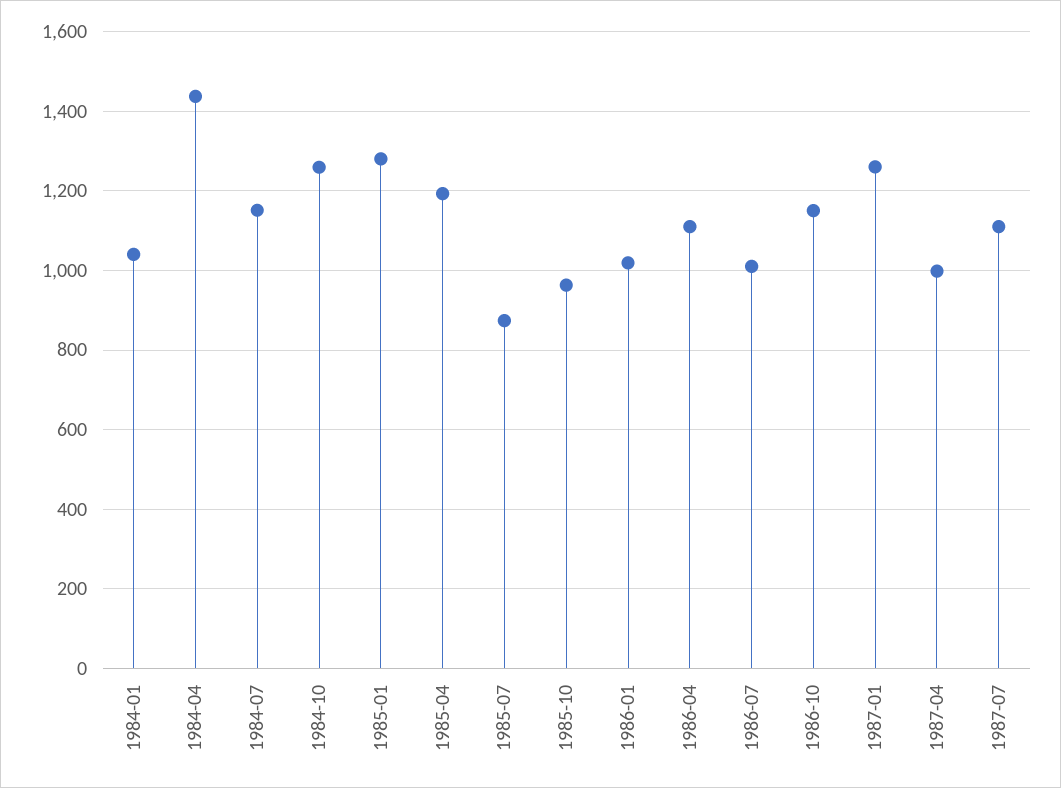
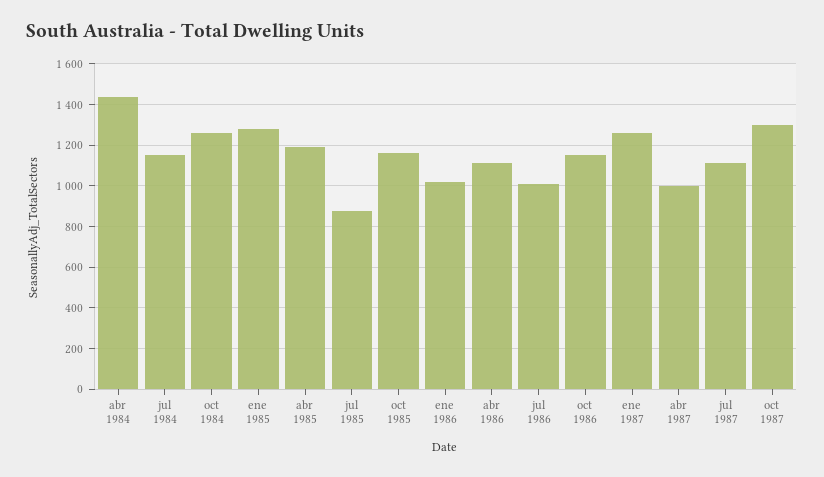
1984-01: 1040 -> none
1985-10: 960 -> 1150
oct 1987: none -> 1300

